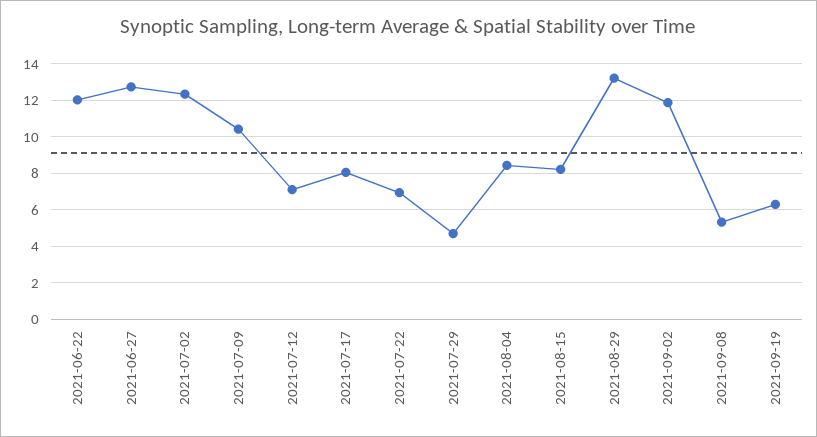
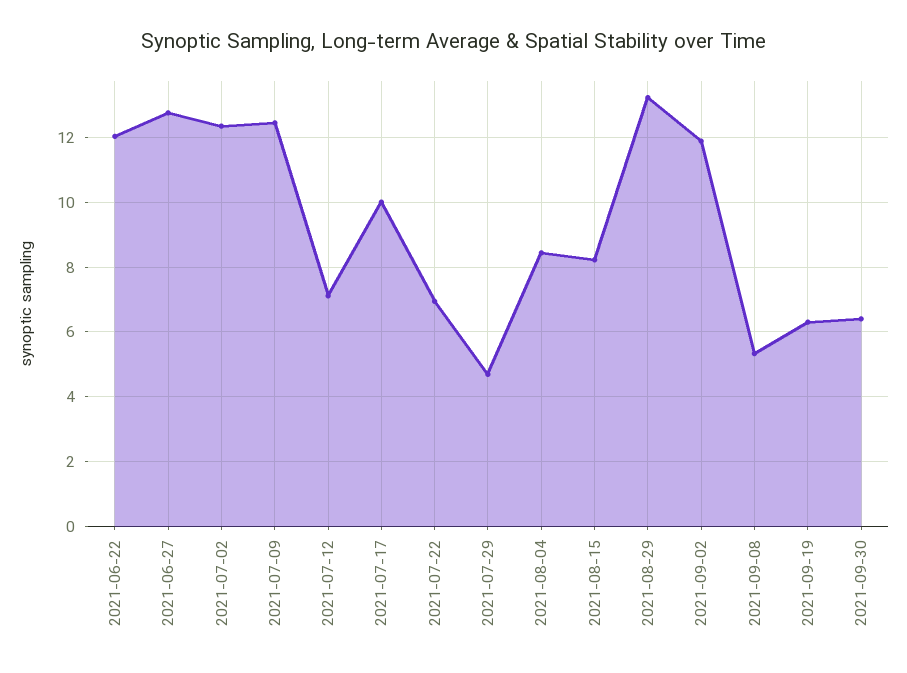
2021-07-09: 10.5 -> 12.4
2021-07-17: 8 -> 10
2021-09-30: none -> 6.4

